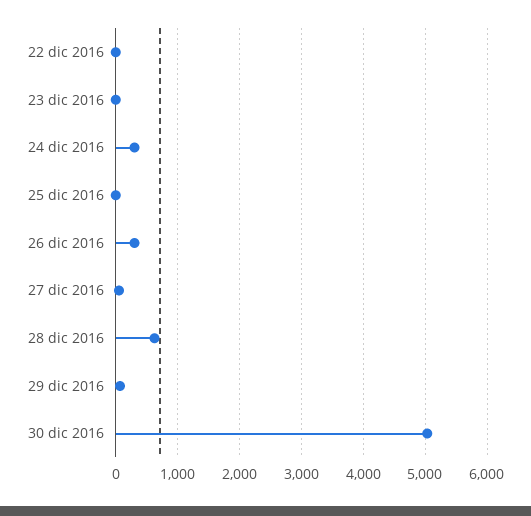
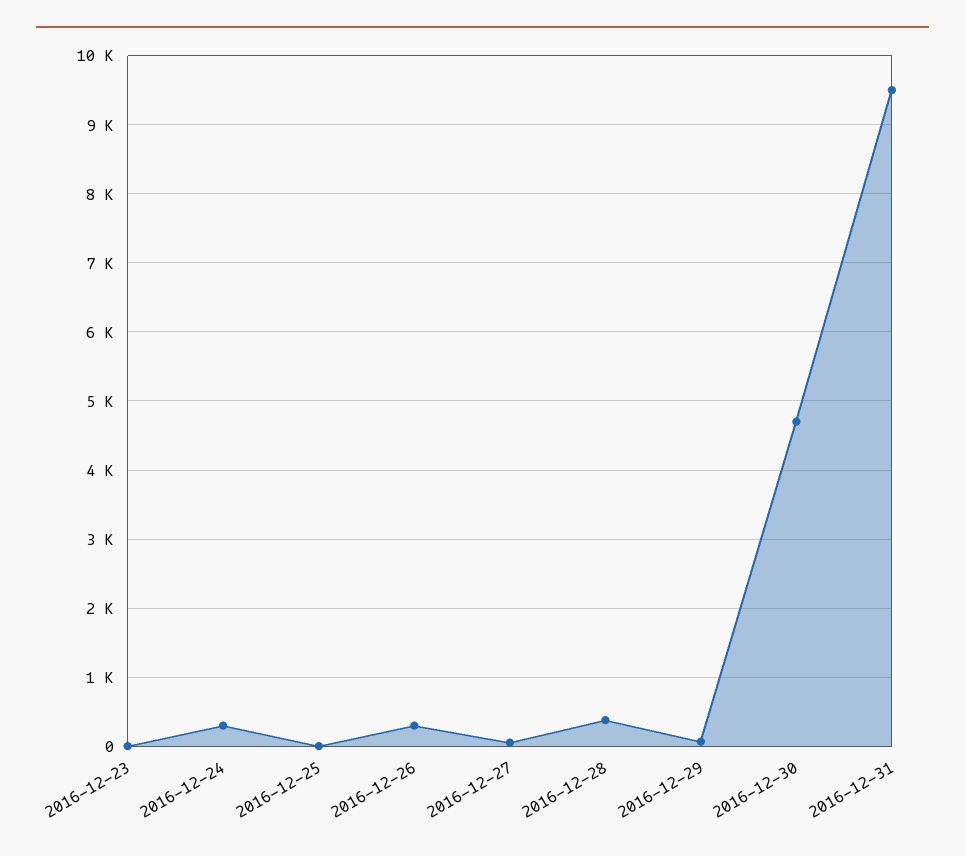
22 dic 2016: 0 -> none
28 dic 2016: 600 -> 400
30 dic 2016: 5000 -> 4700
2016-12-31: none -> 9500

